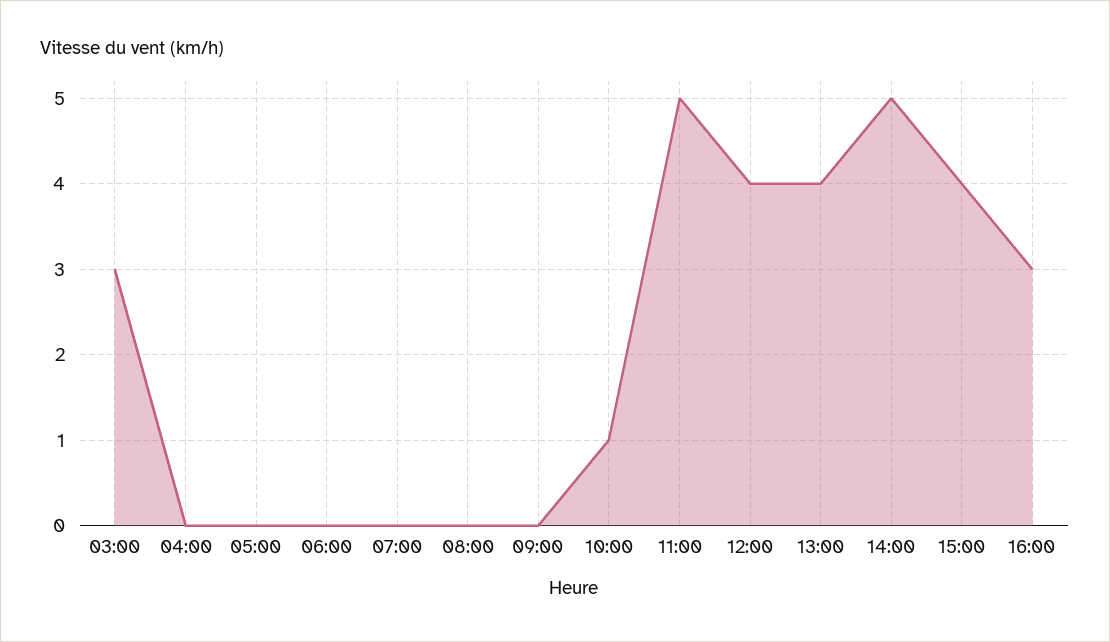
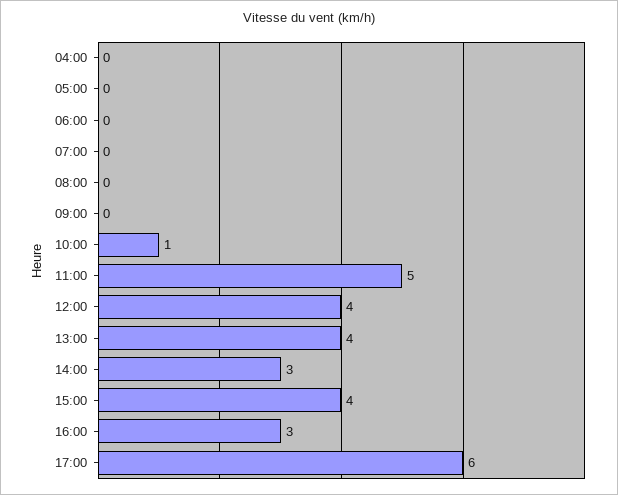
03:00: 3 -> none
14:00: 5 -> 3
17:00: none -> 6

